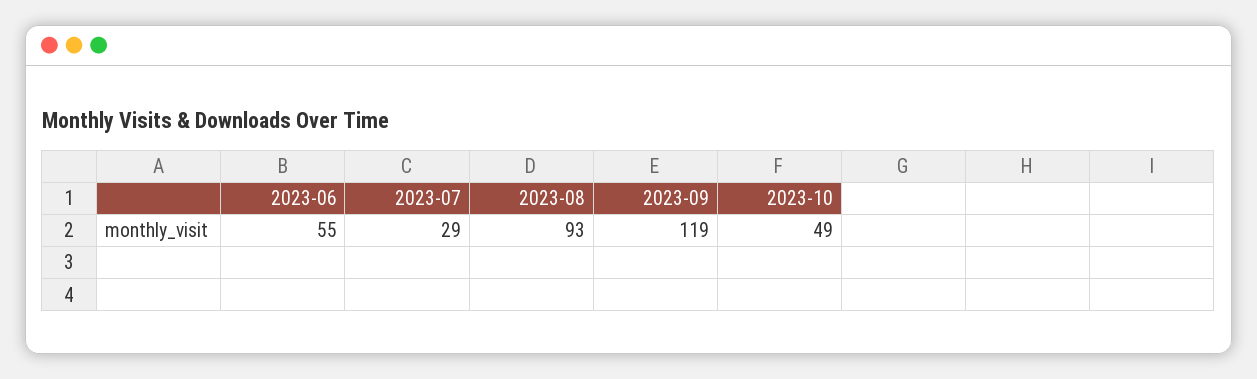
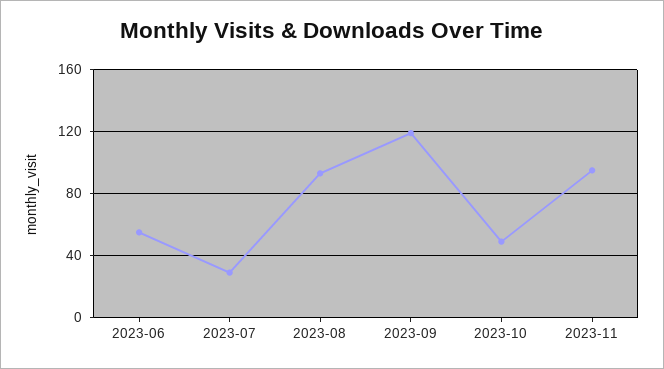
2023-11: none -> 95

